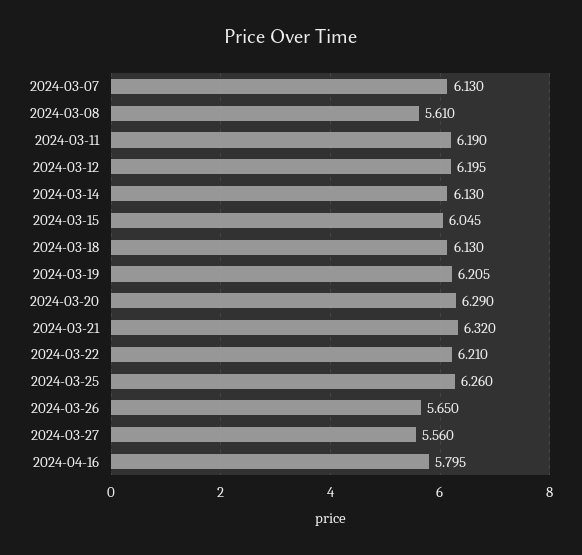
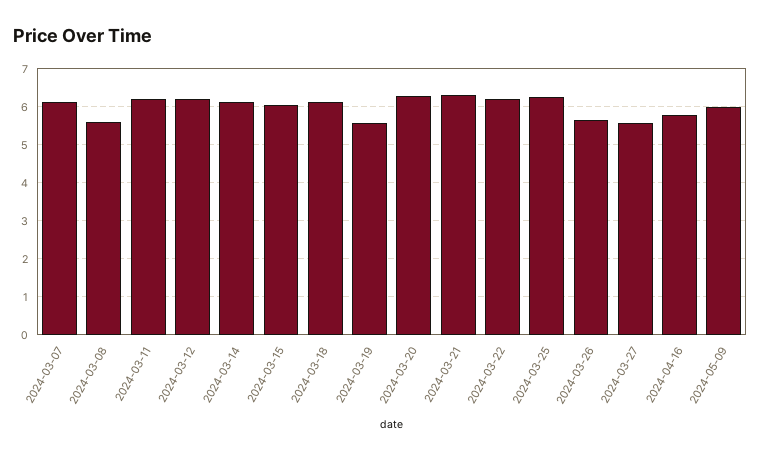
2024-03-19: 6.205 -> 5.6
2024-05-09: none -> 6

